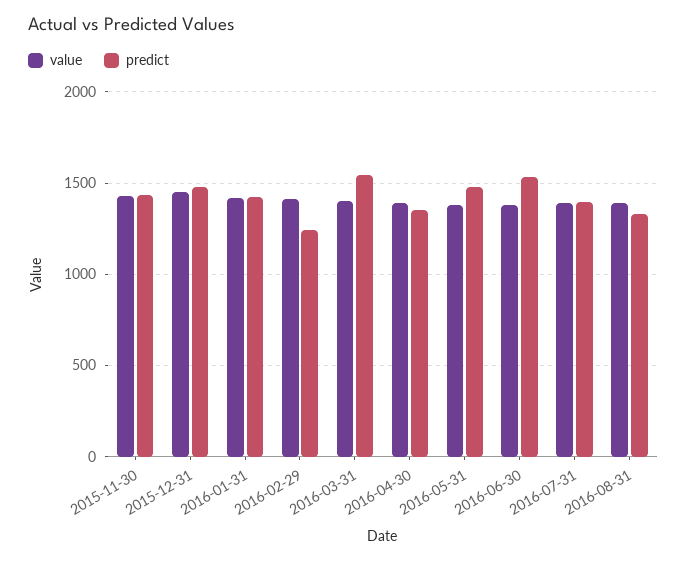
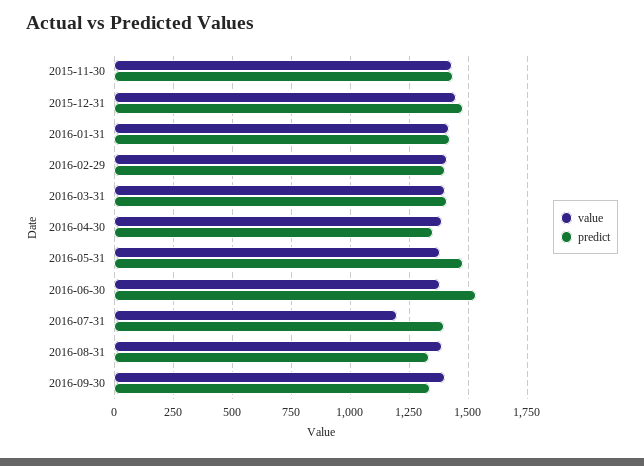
predict, 2016-02-29: 1250 -> 1400
predict, 2016-03-31: 1550 -> 1400
value, 2016-07-31: 1400 -> 1200
value, 2016-09-30: none -> 1400
predict, 2016-09-30: none -> 1350

